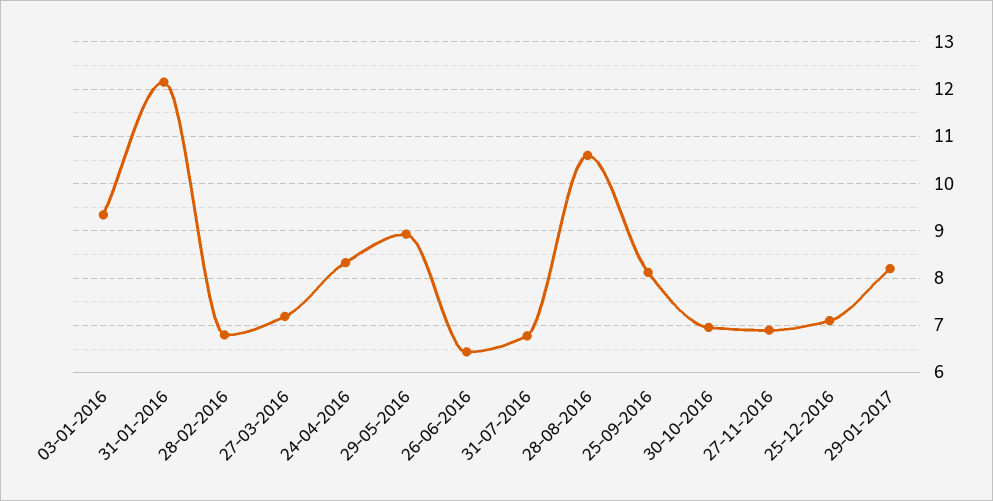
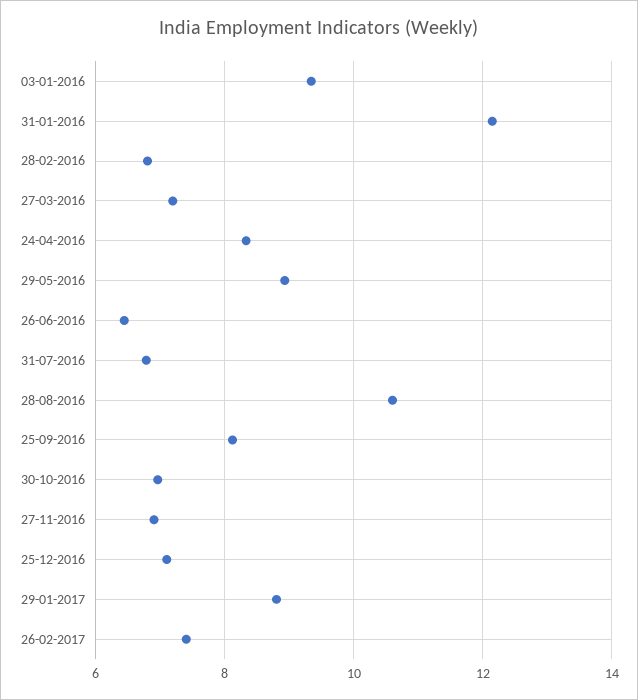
29-01-2017: 8.2 -> 8.8
26-02-2017: none -> 7.4

